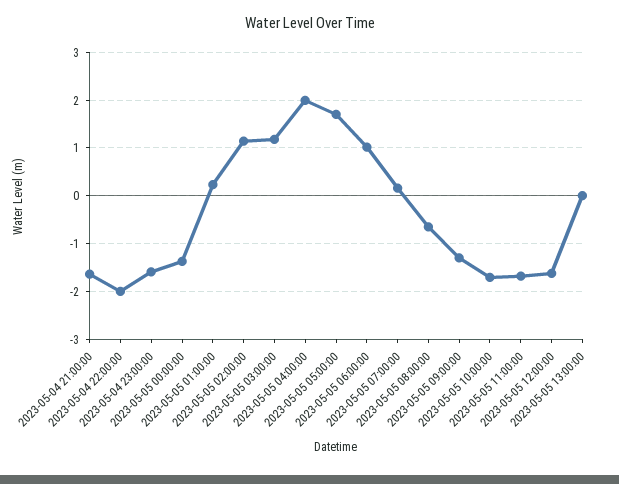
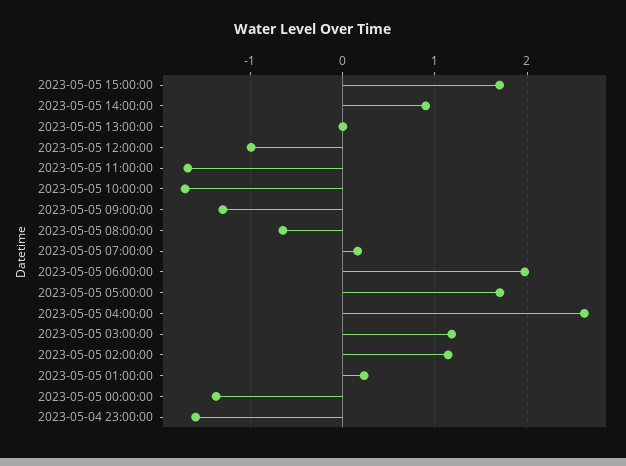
2023-05-04 21:00:00: -1.6 -> none
2023-05-04 22:00:00: -2 -> none
2023-05-05 04:00:00: 2 -> 2.6
2023-05-05 06:00:00: 1 -> 2
2023-05-05 12:00:00: -1.6 -> -1
2023-05-05 15:00:00: none -> 1.7
2023-05-05 14:00:00: none -> 0.9

